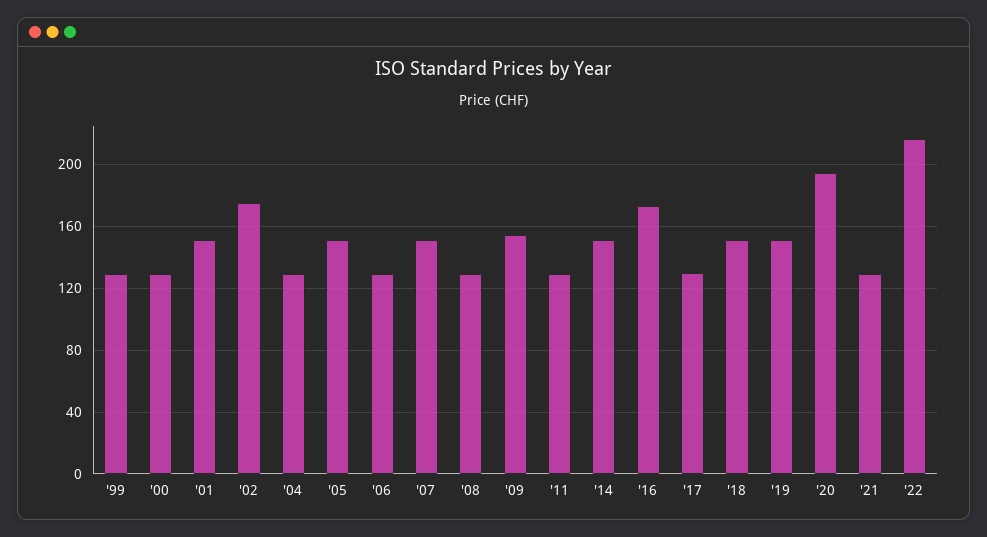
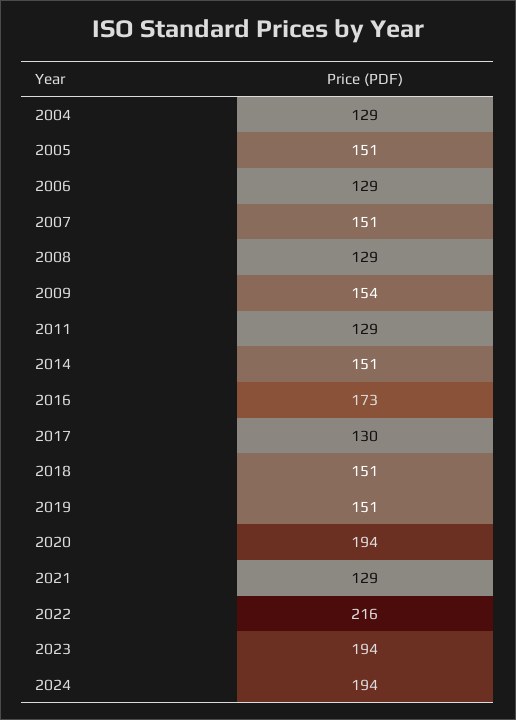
'99: 130 -> none
'00: 130 -> none
'01: 150 -> none
'02: 175 -> none
2023: none -> 194
2024: none -> 194

